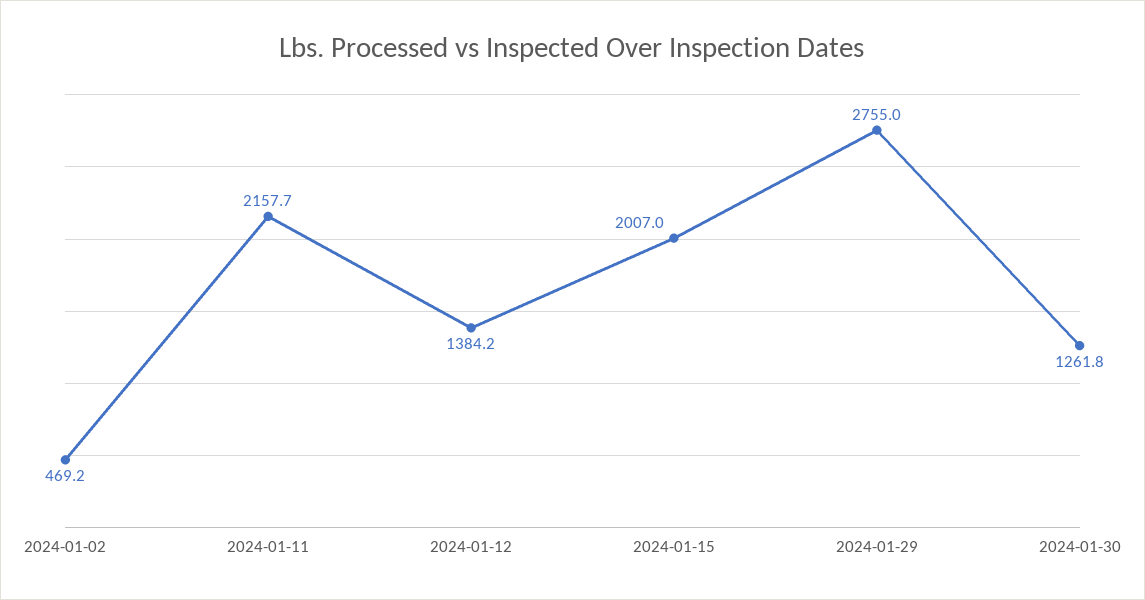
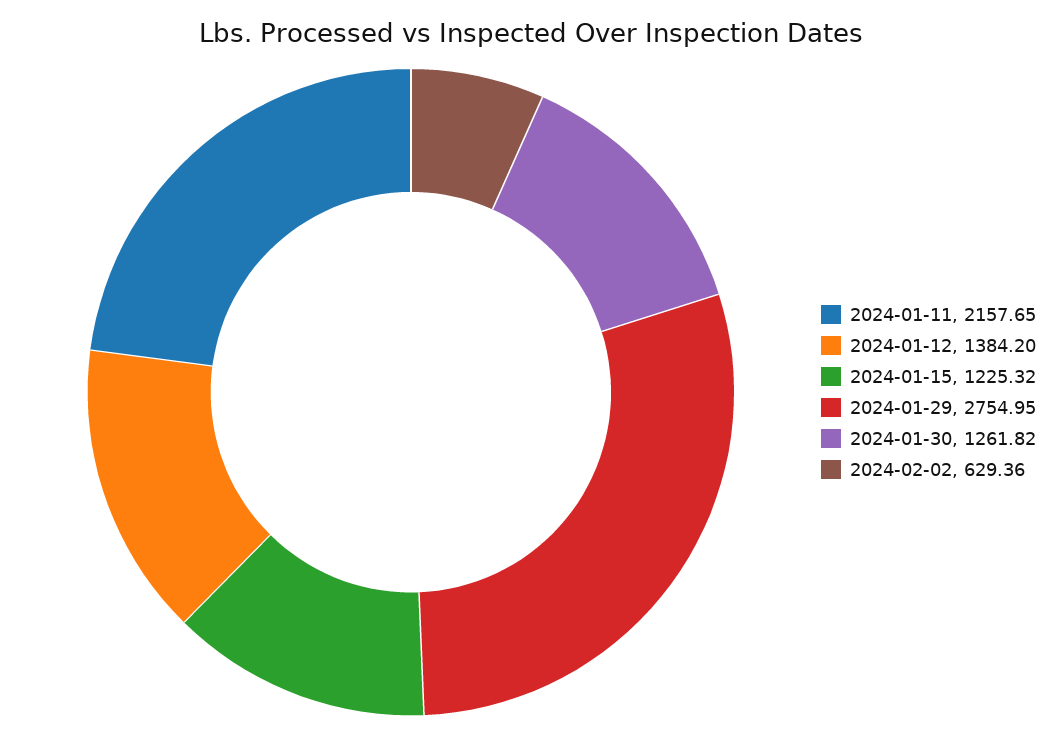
2024-01-02: 469.2 -> none
2024-01-15: 2007 -> 1225.32
2024-02-02: none -> 629.36

